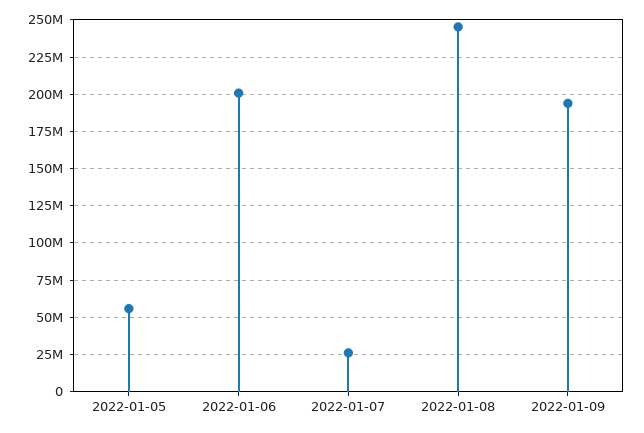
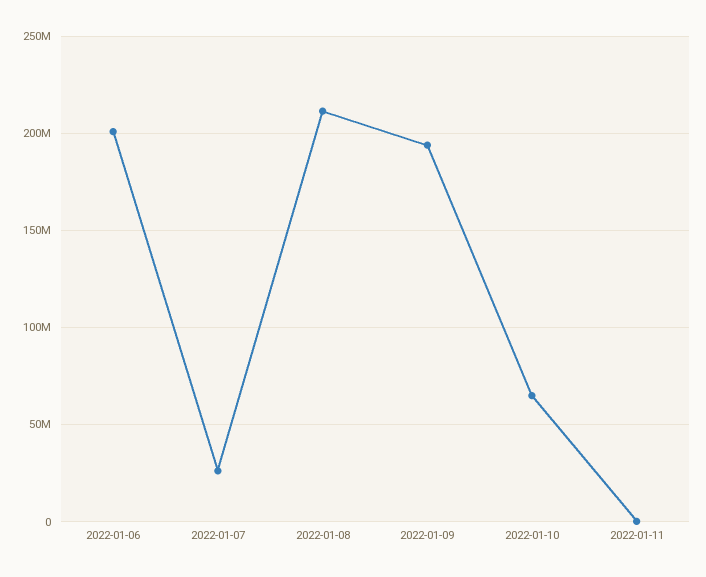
2022-01-05: 55000000 -> none
2022-01-08: 245000000 -> 210000000
2022-01-10: none -> 65000000
2022-01-11: none -> 0

